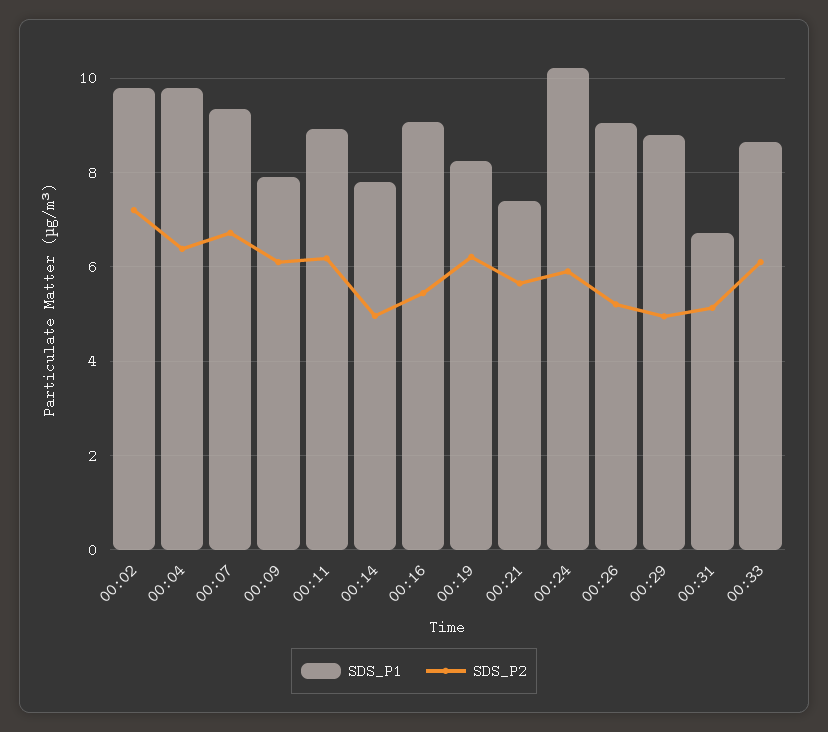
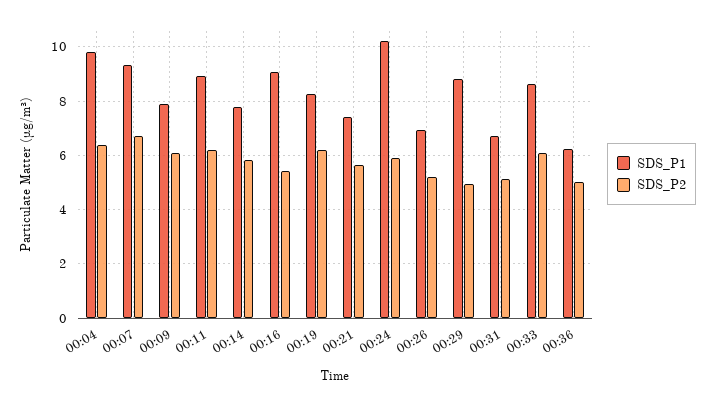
SDS_P1, 00:02: 9.8 -> none
SDS_P2, 00:02: 7.2 -> none
SDS_P2, 00:14: 5 -> 5.75
SDS_P1, 00:26: 9 -> 7
SDS_P1, 00:36: none -> 6.25
SDS_P2, 00:36: none -> 5

